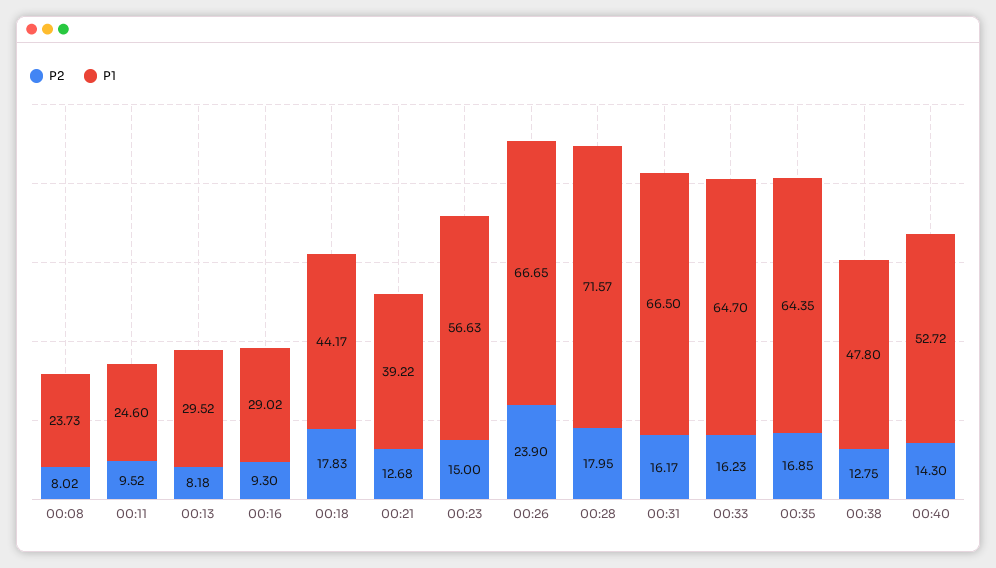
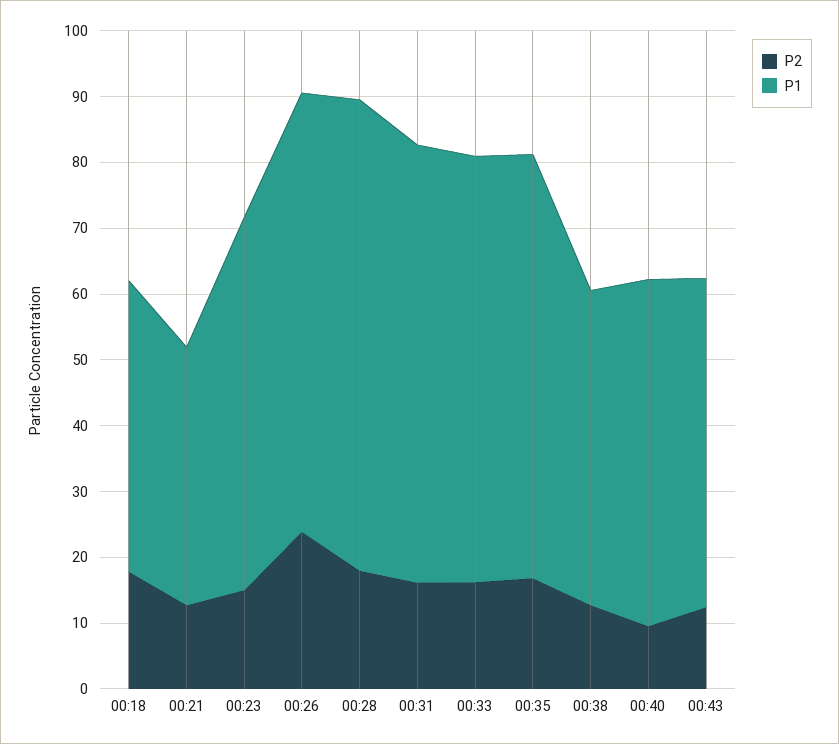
P2, 00:08: 8.02 -> none
P1, 00:08: 23.73 -> none
P2, 00:11: 9.52 -> none
P1, 00:11: 24.6 -> none
P2, 00:13: 8.18 -> none
P1, 00:13: 29.52 -> none
P2, 00:16: 9.3 -> none
P1, 00:16: 29.02 -> none
P2, 00:40: 14.3 -> 10
P2, 00:43: none -> 12
P1, 00:43: none -> 50

